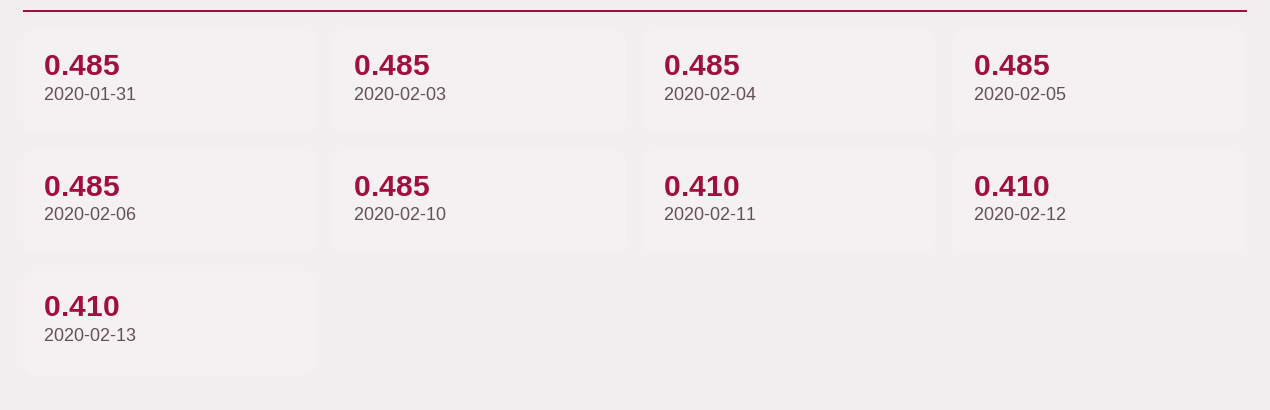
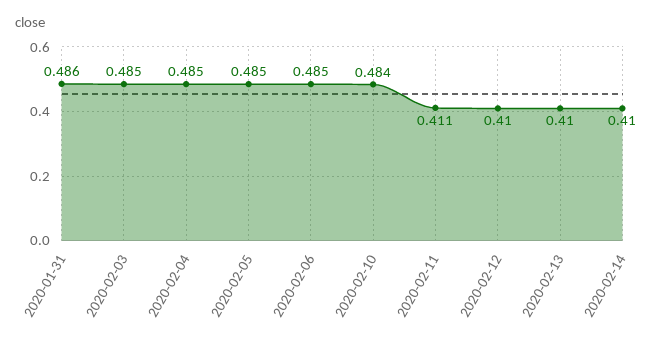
2020-01-31: 0.485 -> 0.486
2020-02-10: 0.485 -> 0.484
2020-02-11: 0.41 -> 0.411
2020-02-14: none -> 0.41

